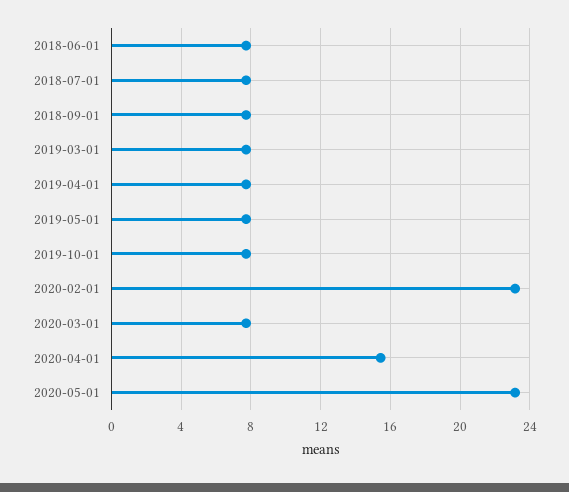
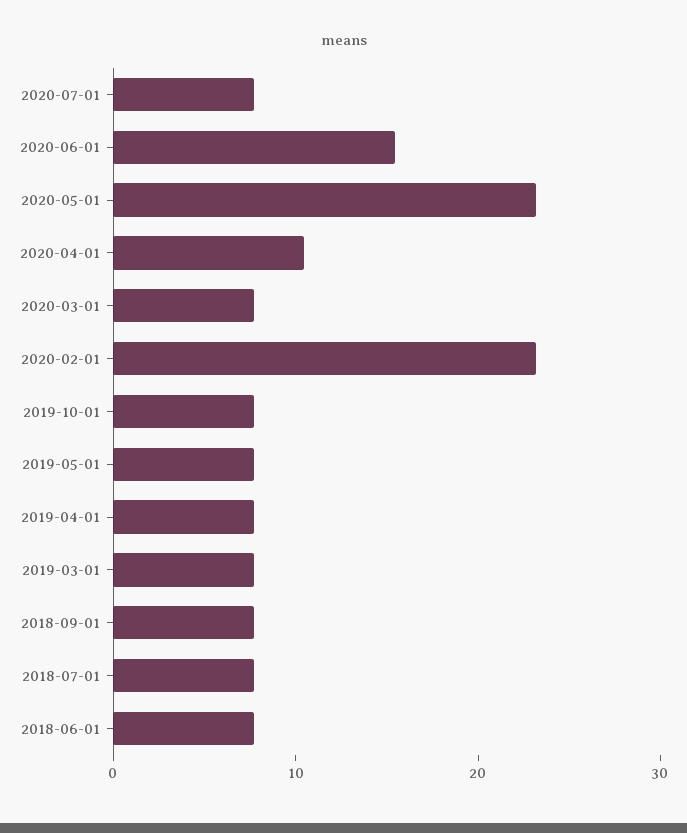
2020-04-01: 15.5 -> 10
2020-07-01: none -> 8
2020-06-01: none -> 16

